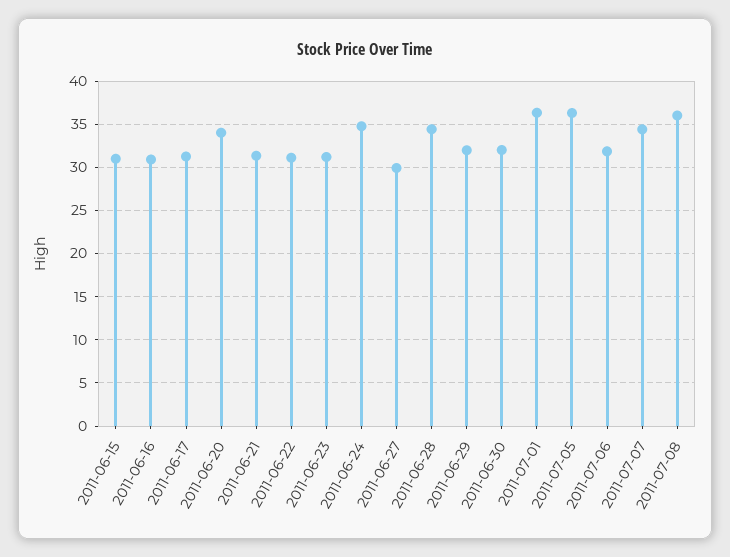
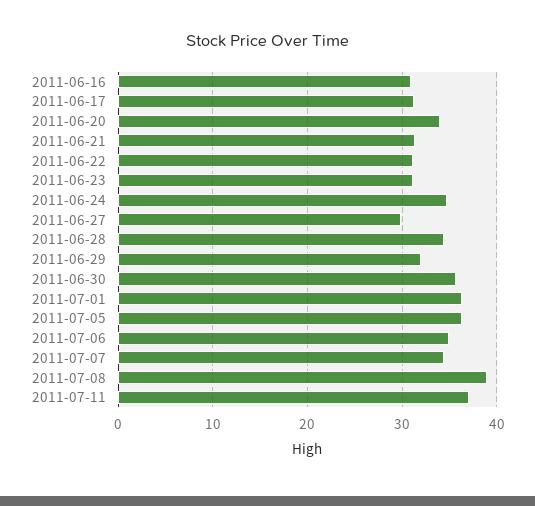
2011-06-15: 31 -> none
2011-06-30: 32 -> 36
2011-07-06: 32 -> 35
2011-07-08: 36 -> 39
2011-07-11: none -> 37

